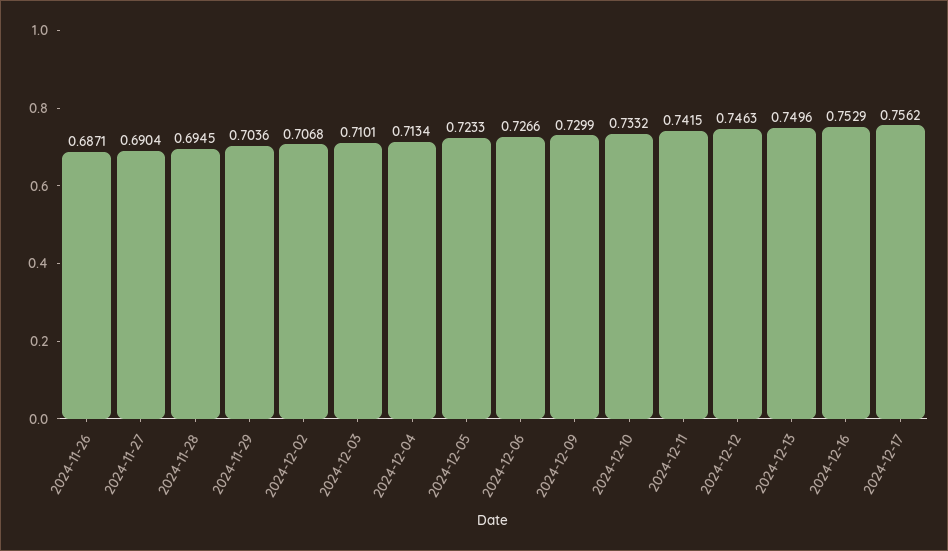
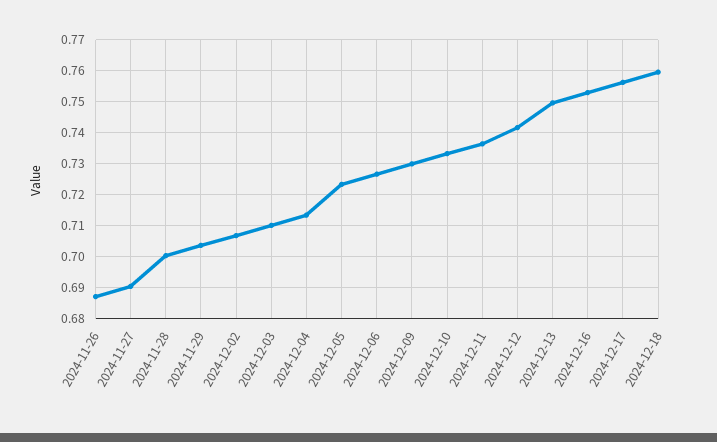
2024-11-28: 0.6945 -> 0.7
2024-12-11: 0.7415 -> 0.736
2024-12-12: 0.7463 -> 0.742
2024-12-18: none -> 0.76

